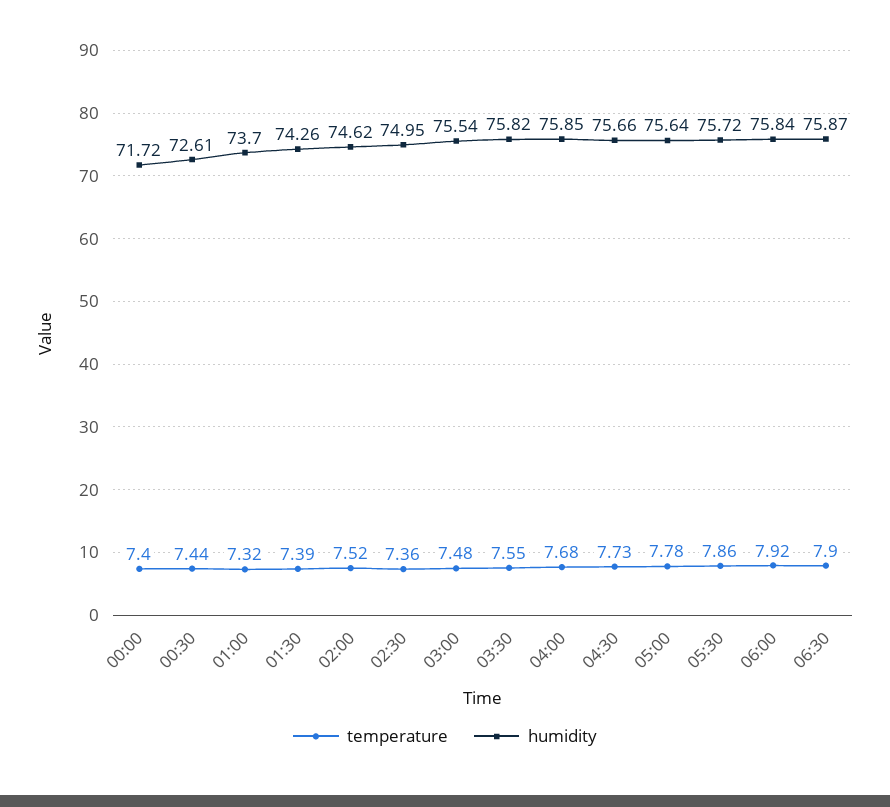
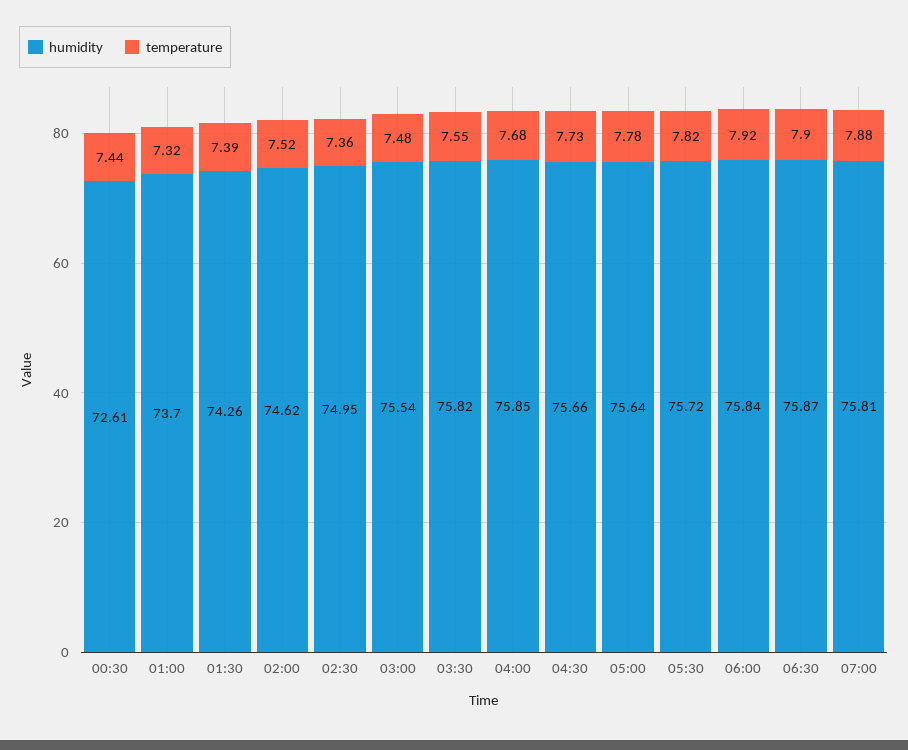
temperature, 00:00: 7.4 -> none
humidity, 00:00: 71.72 -> none
temperature, 05:30: 7.86 -> 7.82
humidity, 07:00: none -> 75.81
temperature, 07:00: none -> 7.88

